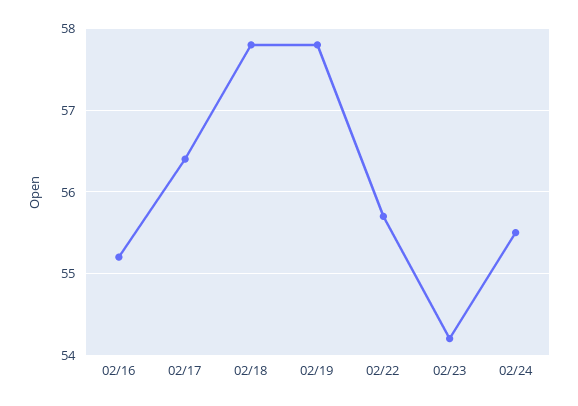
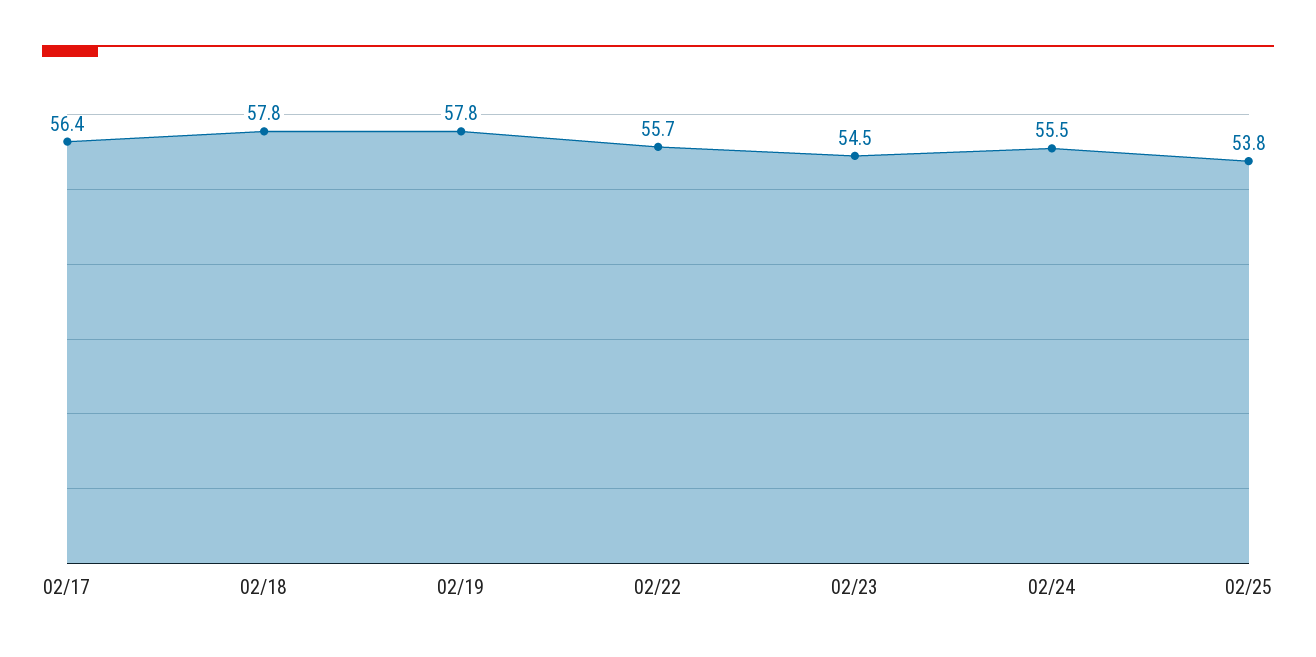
02/16: 55.2 -> none
02/23: 54.2 -> 54.5
02/25: none -> 53.8

